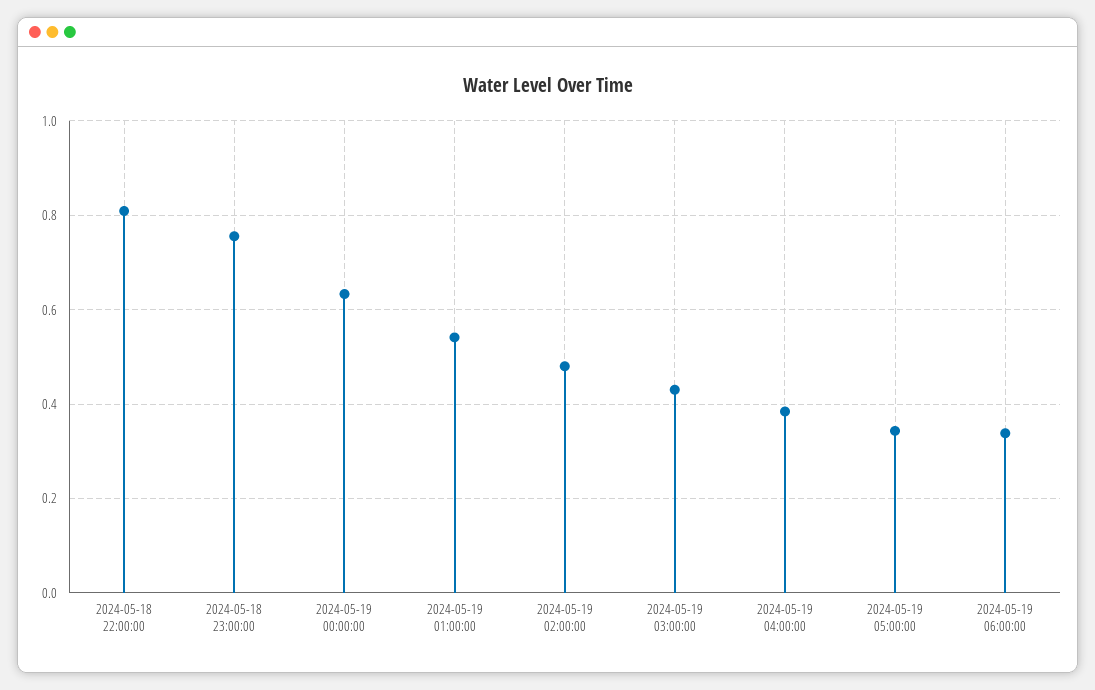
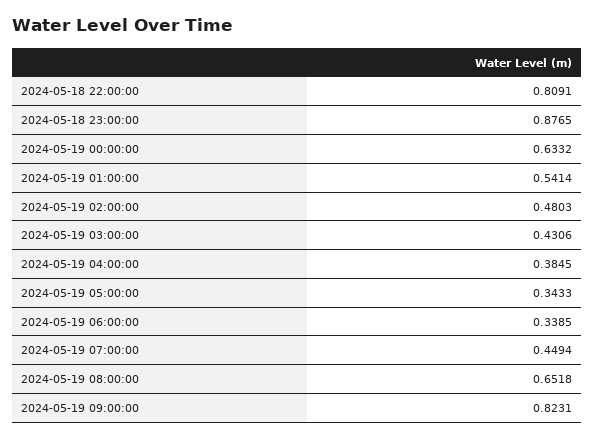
2024-05-18 23:00:00: 0.76 -> 0.8765
2024-05-19 07:00:00: none -> 0.4494
2024-05-19 08:00:00: none -> 0.6518
2024-05-19 09:00:00: none -> 0.8231

